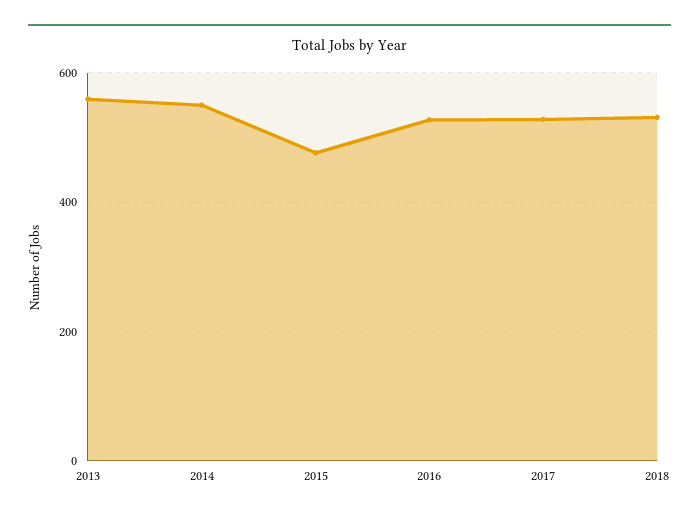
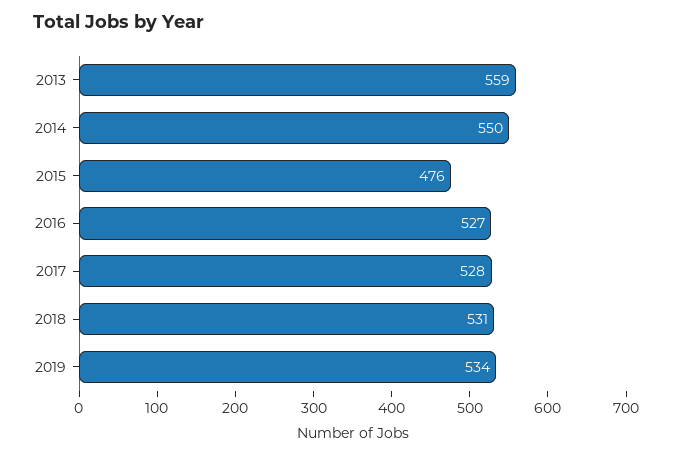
2019: none -> 534

